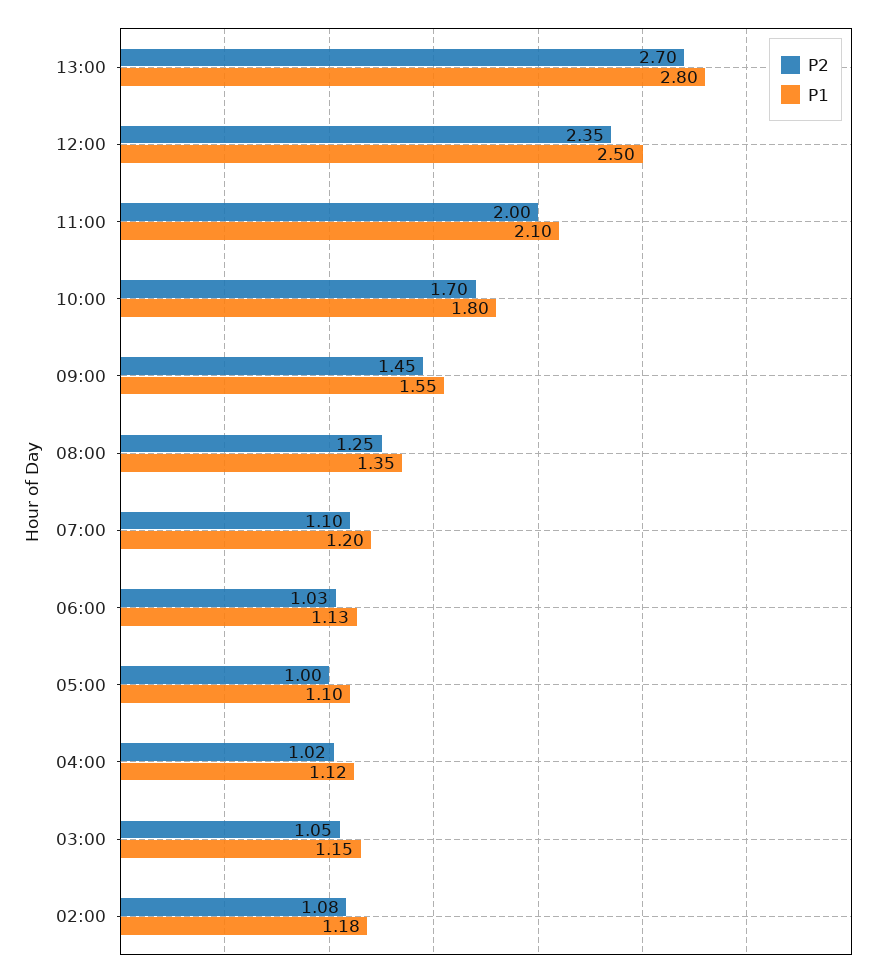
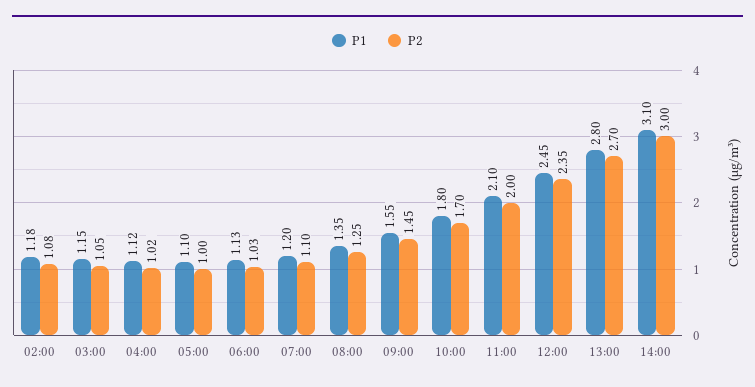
P1, 12:00: 2.5 -> 2.45
P1, 14:00: none -> 3.1
P2, 14:00: none -> 3

